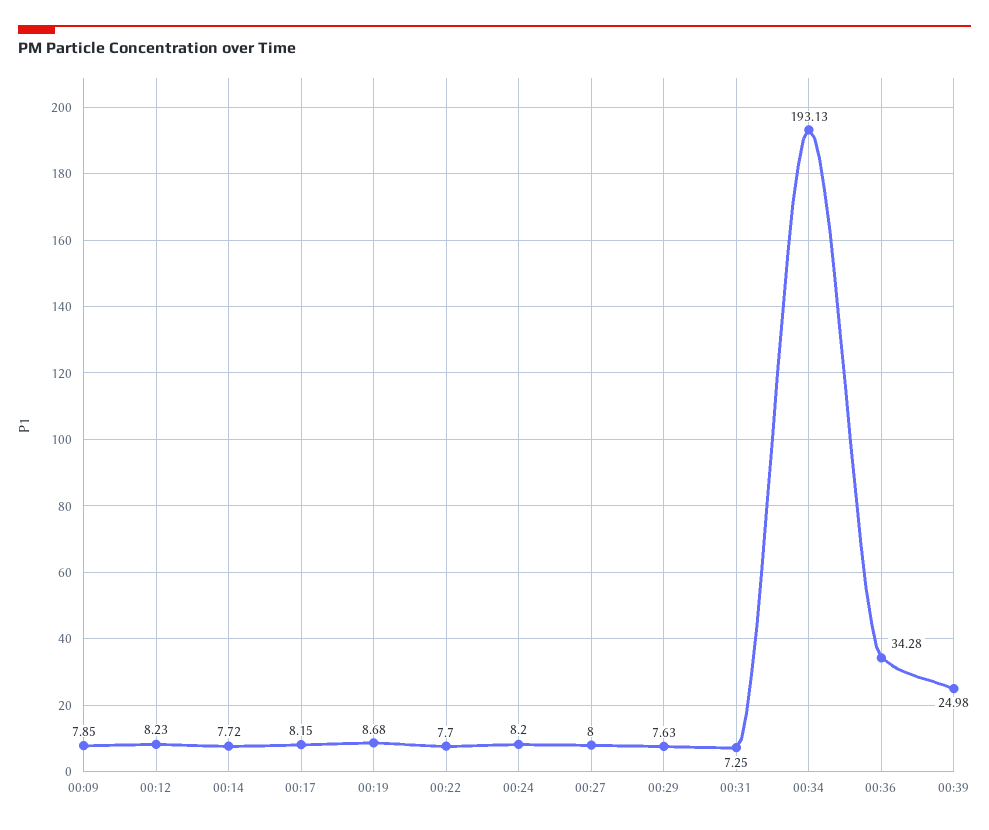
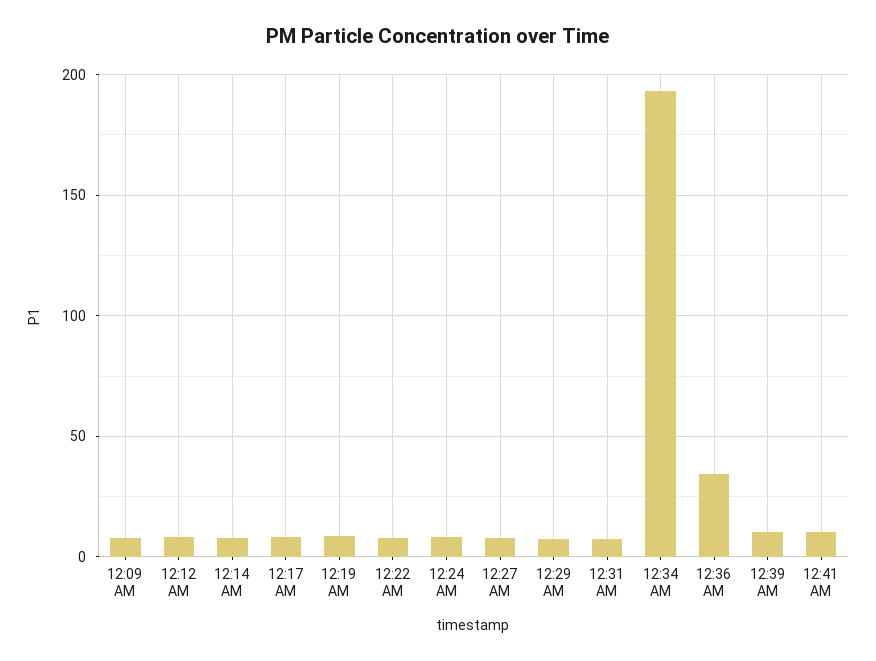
00:39: 24.98 -> 10
12:41 AM: none -> 10

